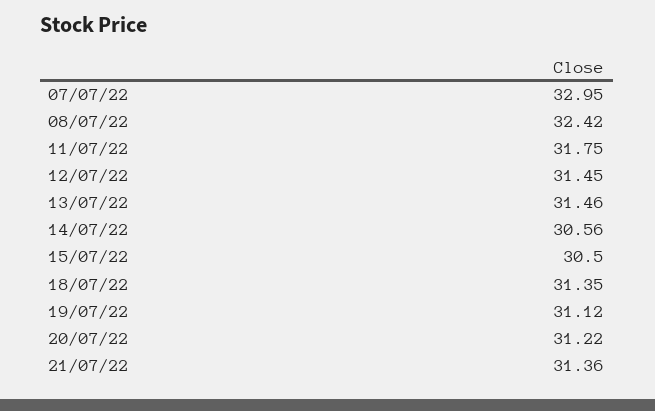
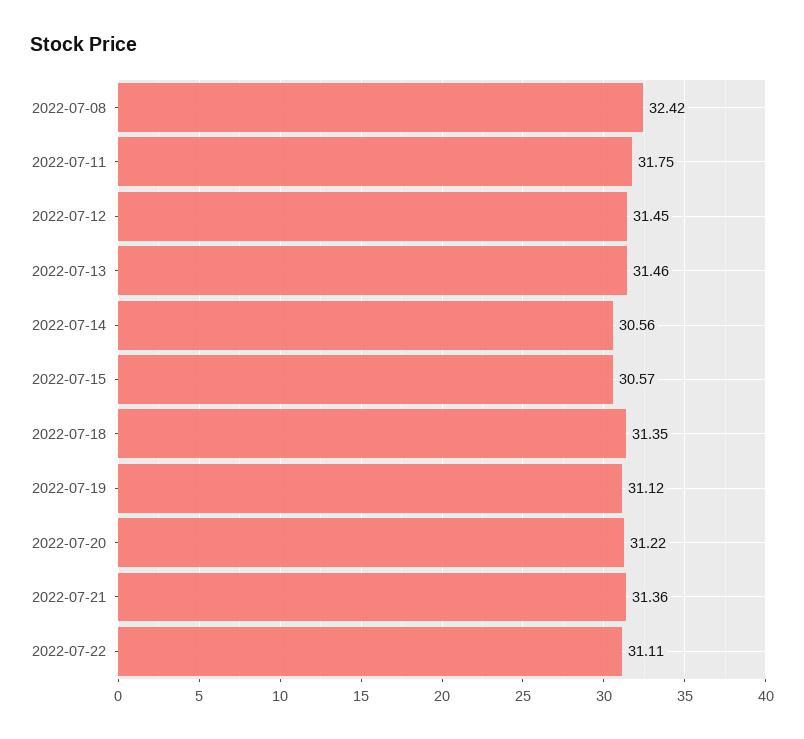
07/07/22: 32.95 -> none
15/07/22: 30.5 -> 30.57
2022-07-22: none -> 31.11

